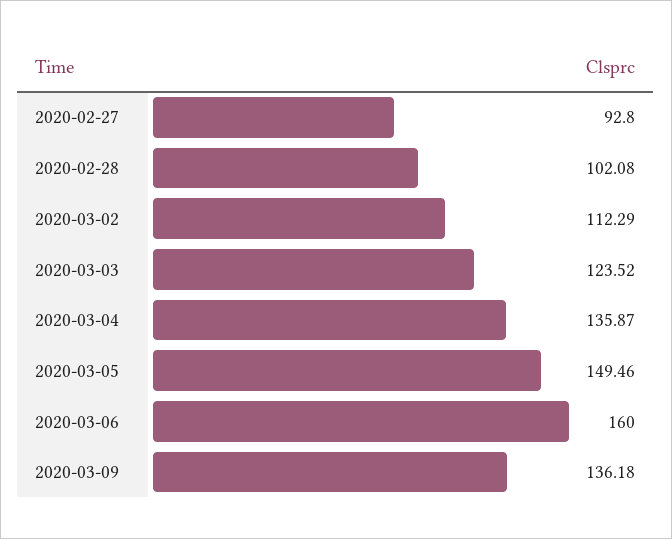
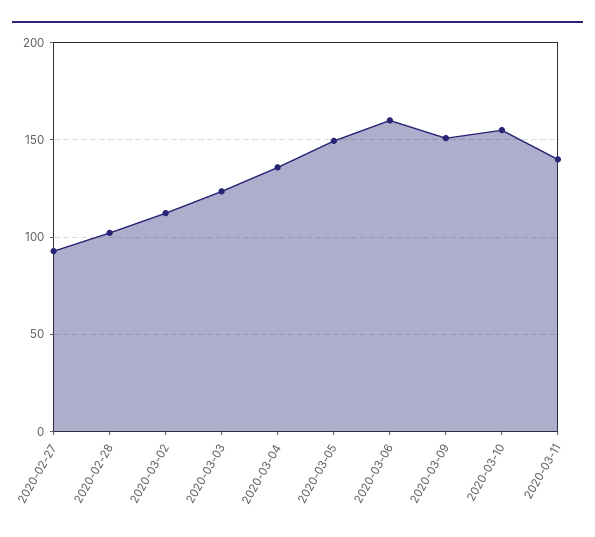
2020-03-09: 136.18 -> 150
2020-03-10: none -> 155
2020-03-11: none -> 140

